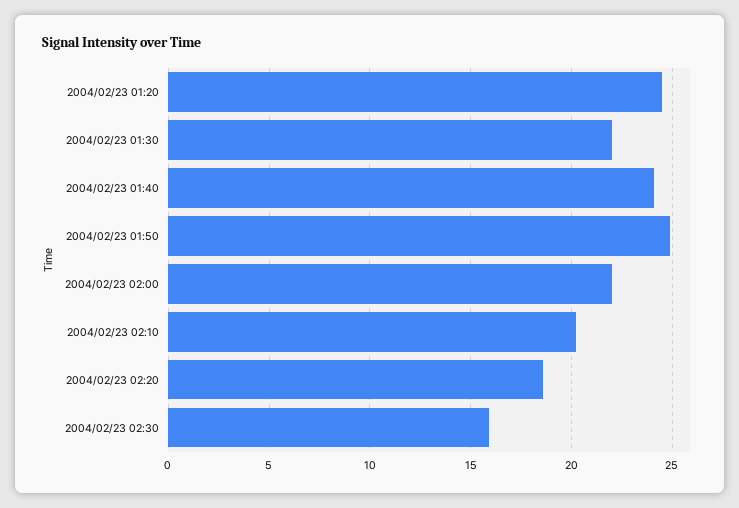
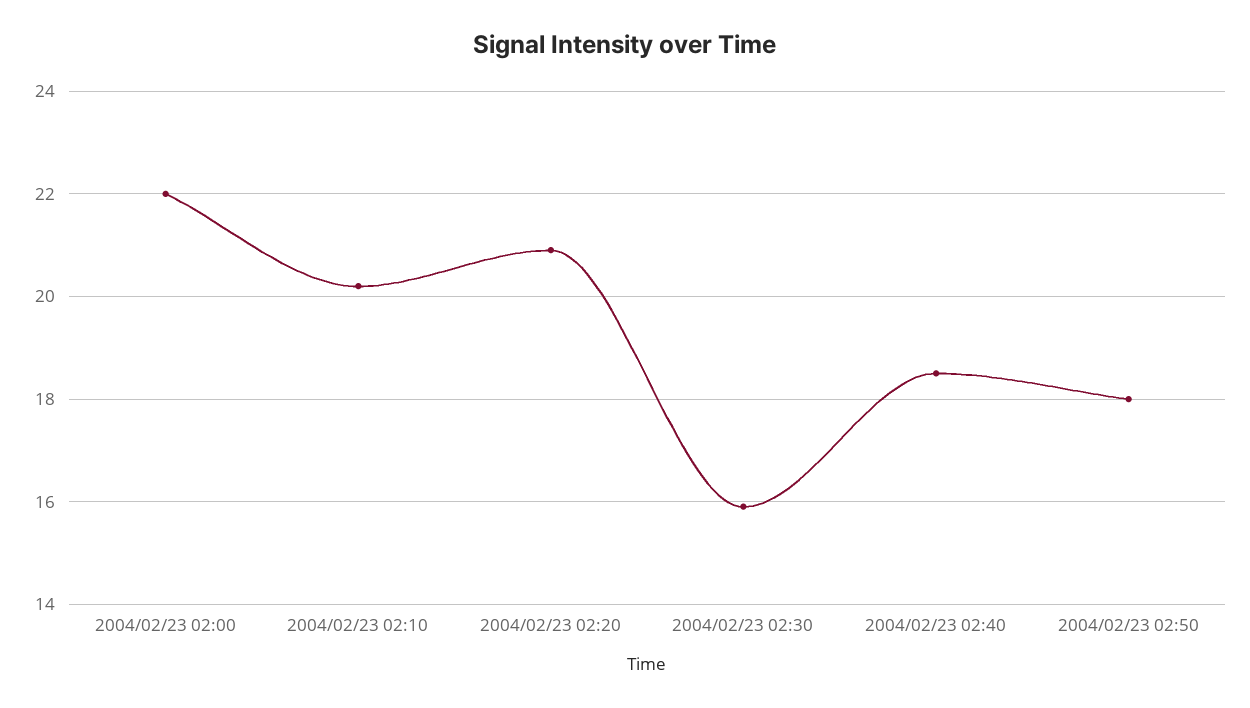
2004/02/23 01:20: 24.5 -> none
2004/02/23 01:30: 22 -> none
2004/02/23 01:40: 24 -> none
2004/02/23 01:50: 25 -> none
2004/02/23 02:20: 18.5 -> 21
2004/02/23 02:40: none -> 18.5
2004/02/23 02:50: none -> 18

